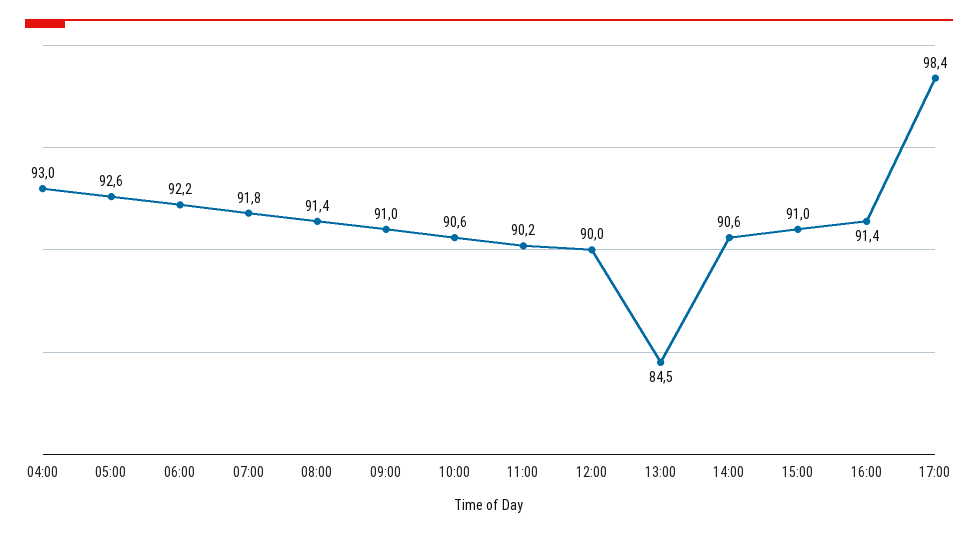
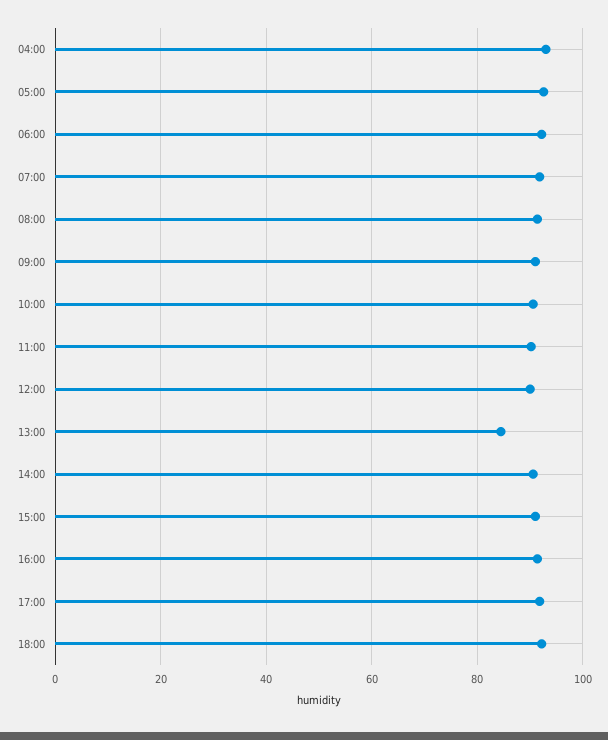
17:00: 98.4 -> 92
18:00: none -> 92

